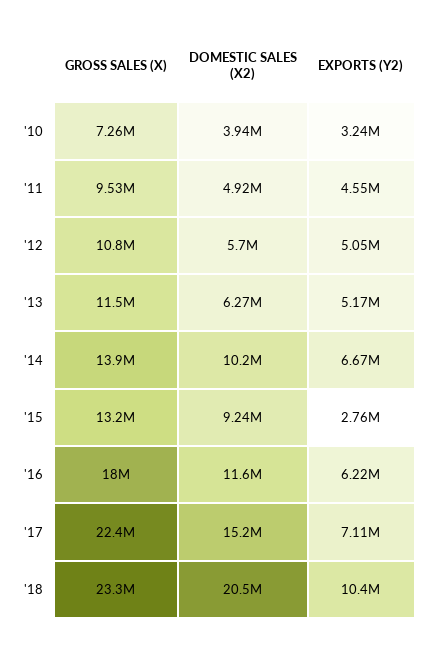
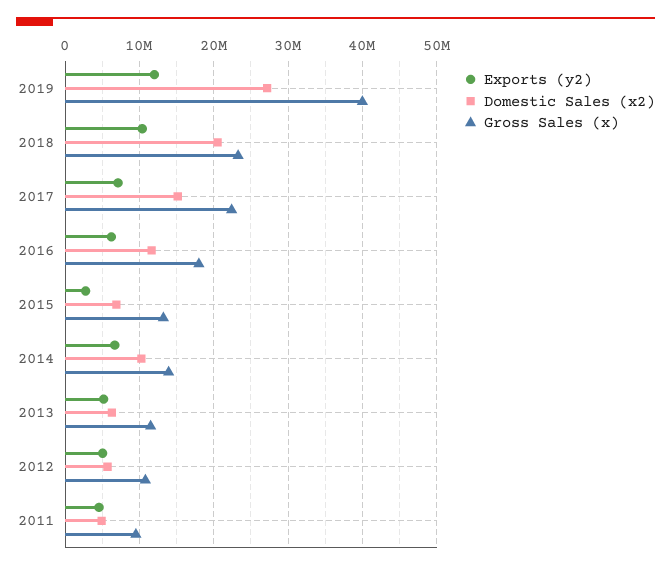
GROSS SALES (X), '10: 7260000 -> none
DOMESTIC SALES (X2), '10: 3940000 -> none
EXPORTS (Y2), '10: 3240000 -> none
DOMESTIC SALES (X2), '15: 9240000 -> 7000000
EXPORTS (Y2), 2019: none -> 12000000
DOMESTIC SALES (X2), 2019: none -> 27000000
GROSS SALES (X), 2019: none -> 40000000

